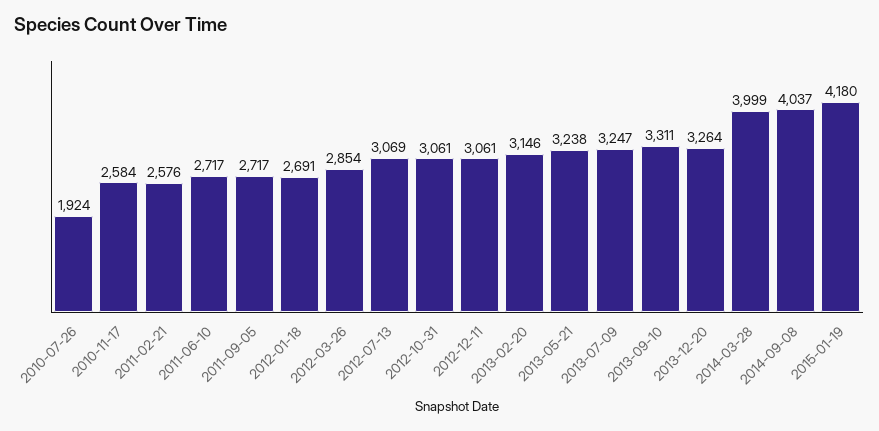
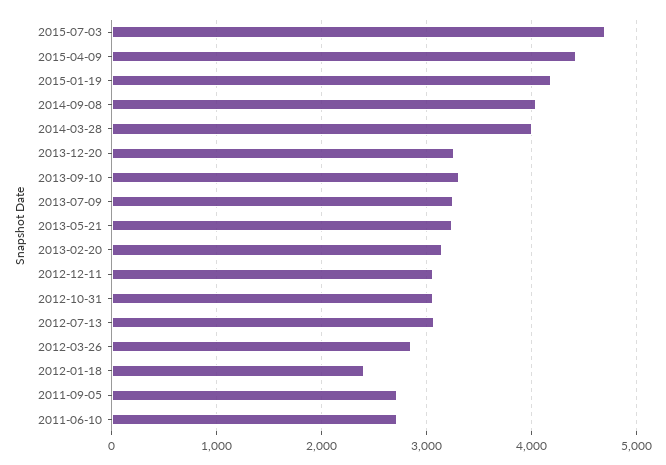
2010-07-26: 1924 -> none
2010-11-17: 2584 -> none
2011-02-21: 2576 -> none
2012-01-18: 2691 -> 2400
2015-07-03: none -> 4700
2015-04-09: none -> 4400

